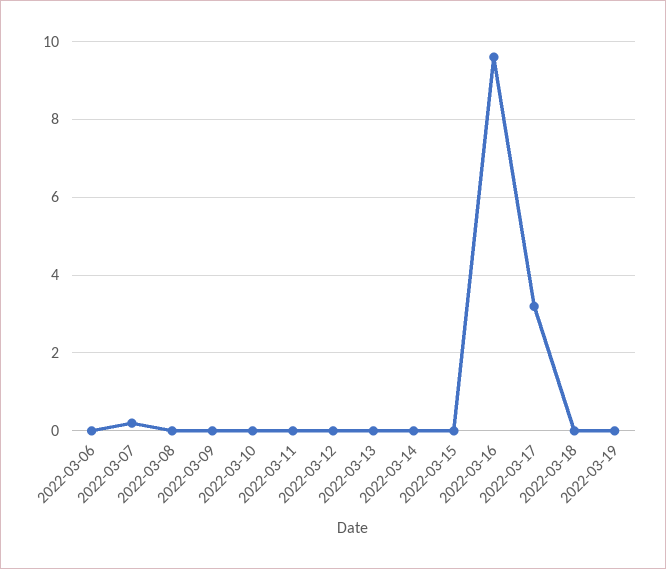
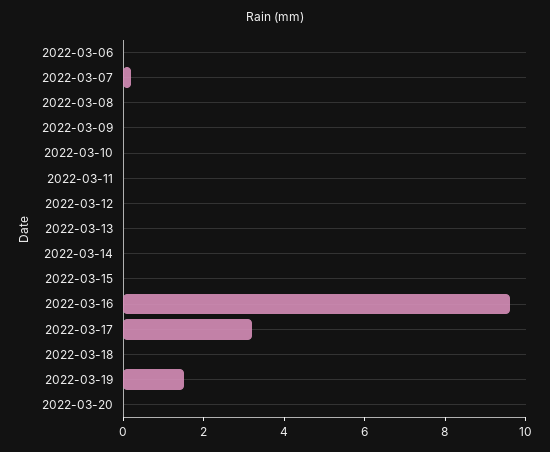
2022-03-19: 0 -> 1.5
2022-03-20: none -> 0

